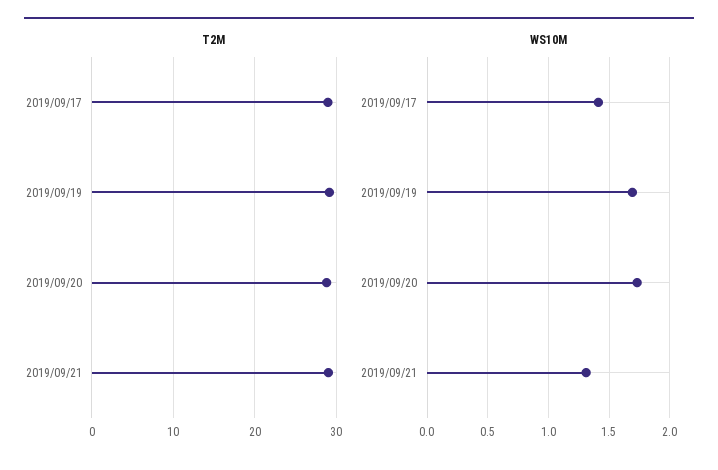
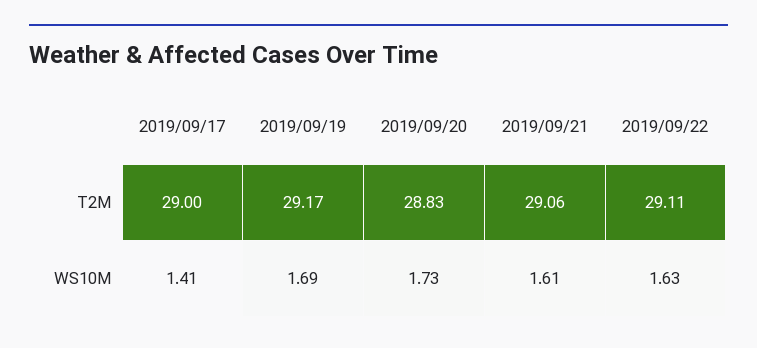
WS10M, 2019/09/21: 1.3 -> 1.61
T2M, 2019/09/22: none -> 29.11
WS10M, 2019/09/22: none -> 1.63

